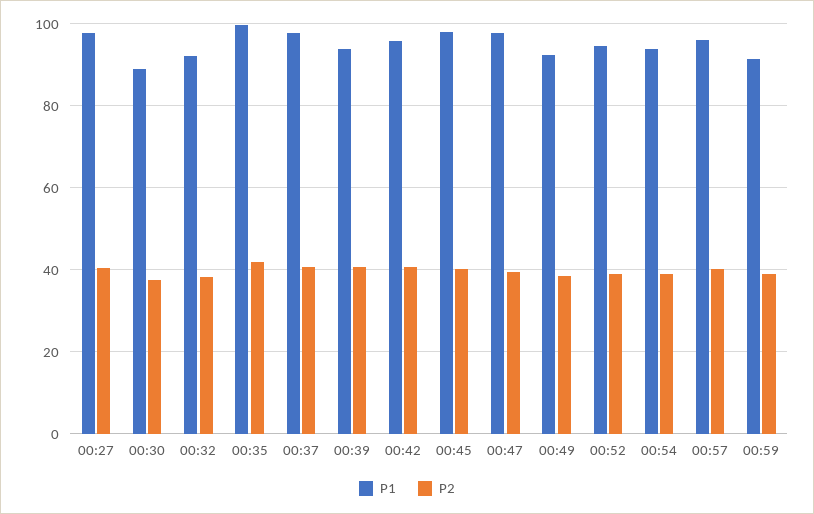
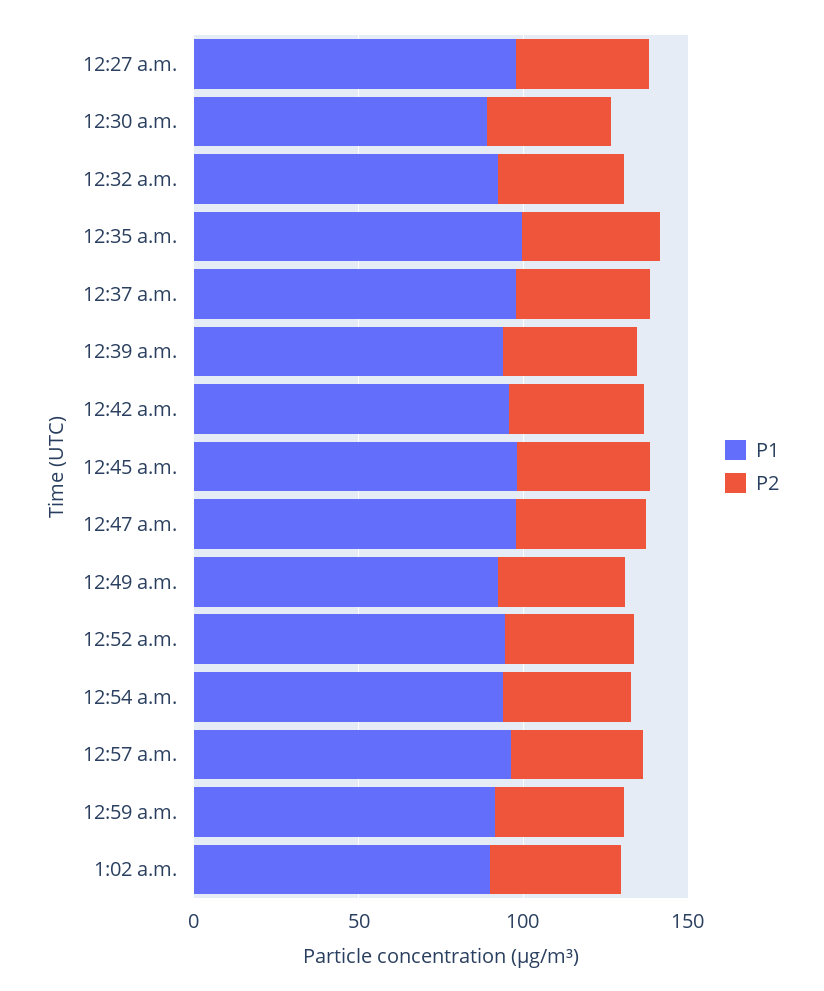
P1, 1:02 a.m.: none -> 90
P2, 1:02 a.m.: none -> 40

